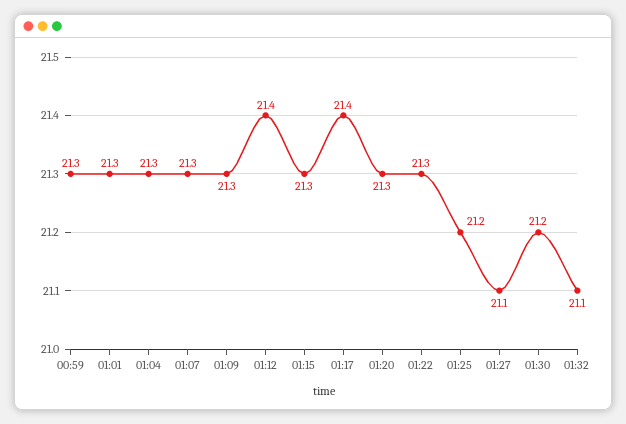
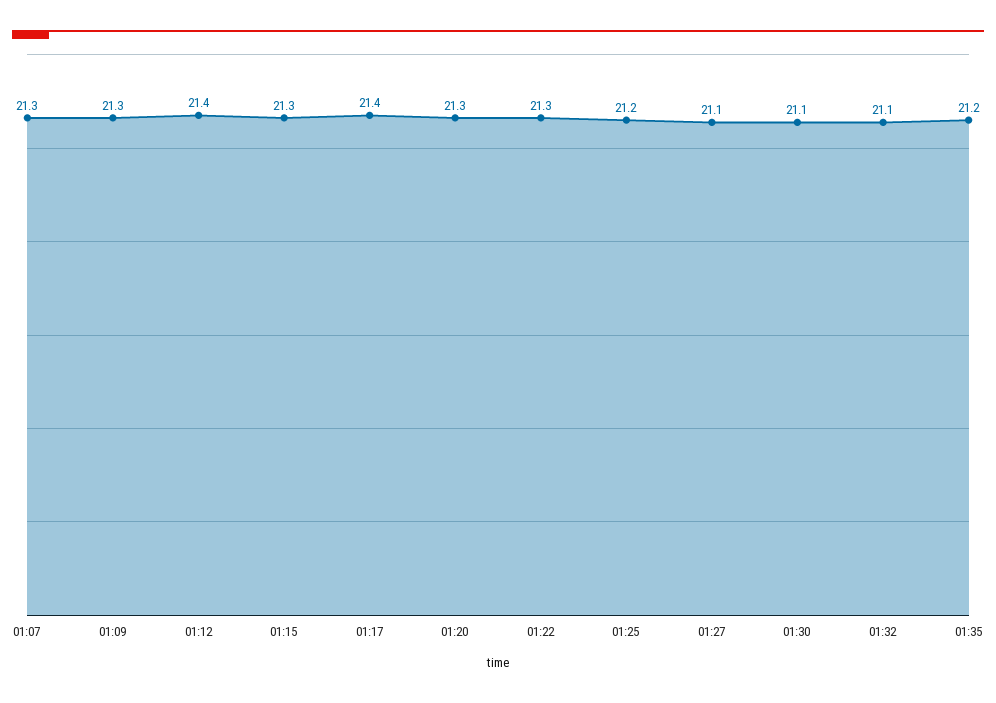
00:59: 21.3 -> none
01:01: 21.3 -> none
01:04: 21.3 -> none
01:30: 21.2 -> 21.1
01:35: none -> 21.2

